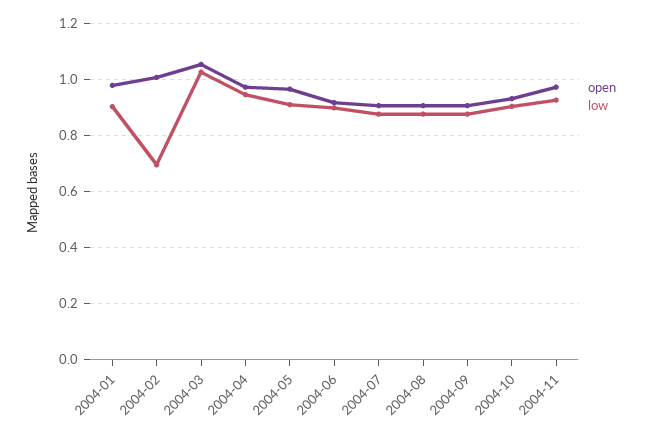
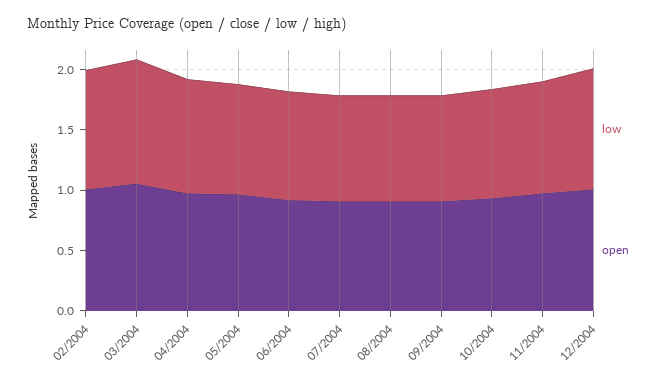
open, 2004-01: 0.975 -> none
low, 2004-01: 0.9 -> none
low, 2004-02: 0.7 -> 1
low, 12/2004: none -> 1
open, 12/2004: none -> 1

